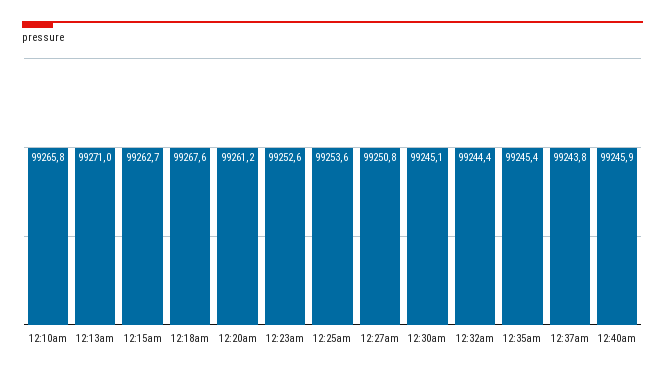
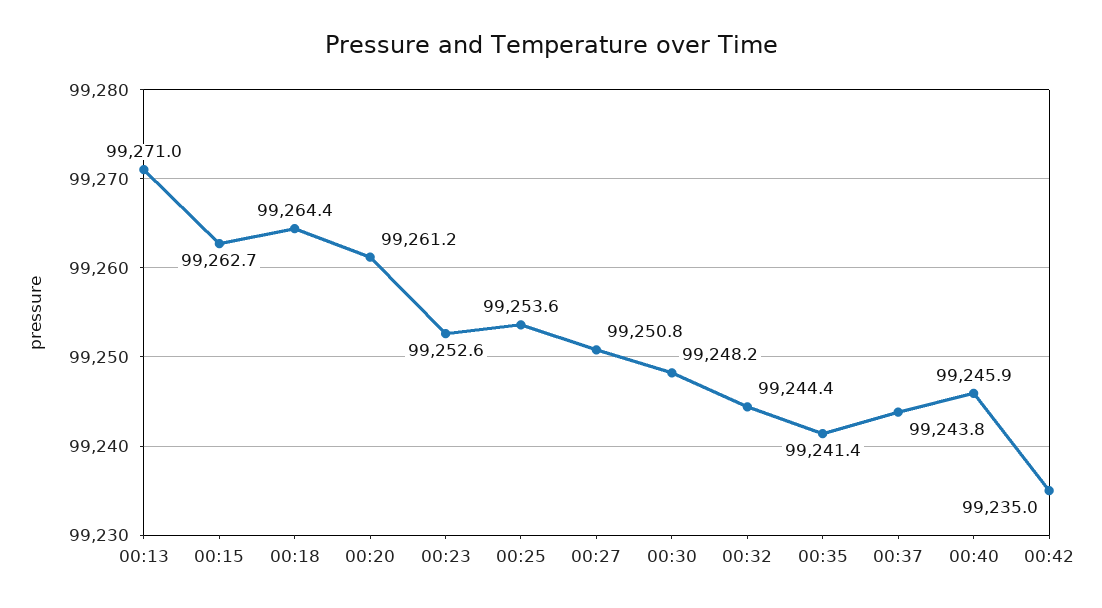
12:10am: 99265.8 -> none
12:18am: 99267.6 -> 99264.4
12:30am: 99245.1 -> 99248.2
12:35am: 99245.4 -> 99241.4
00:42: none -> 99235

